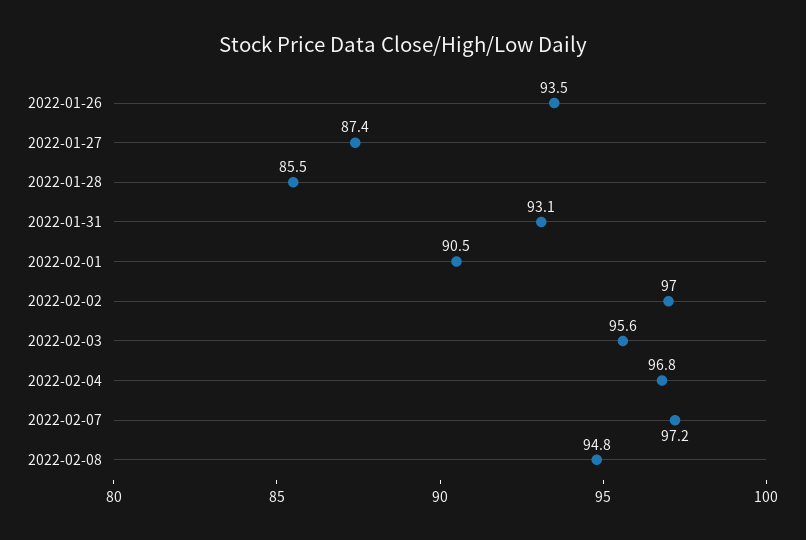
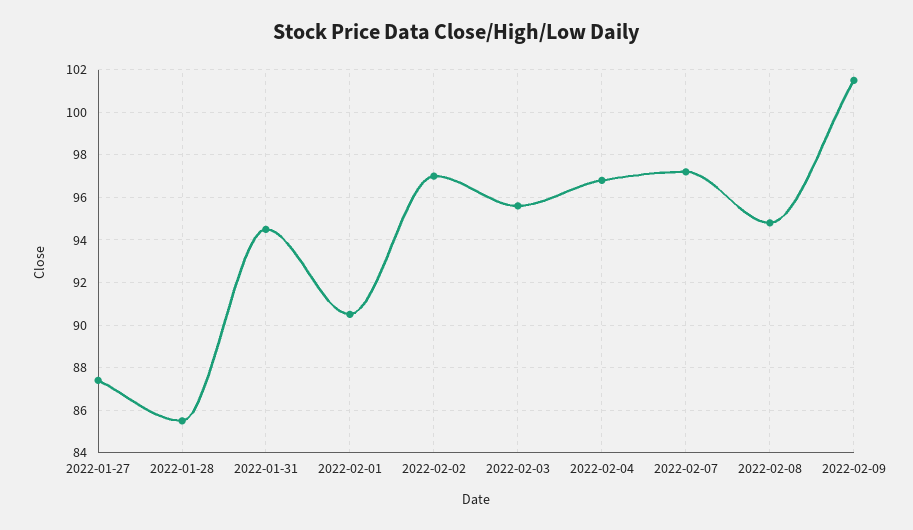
2022-01-26: 93.5 -> none
2022-01-31: 93.1 -> 94.5
2022-02-09: none -> 101.5

